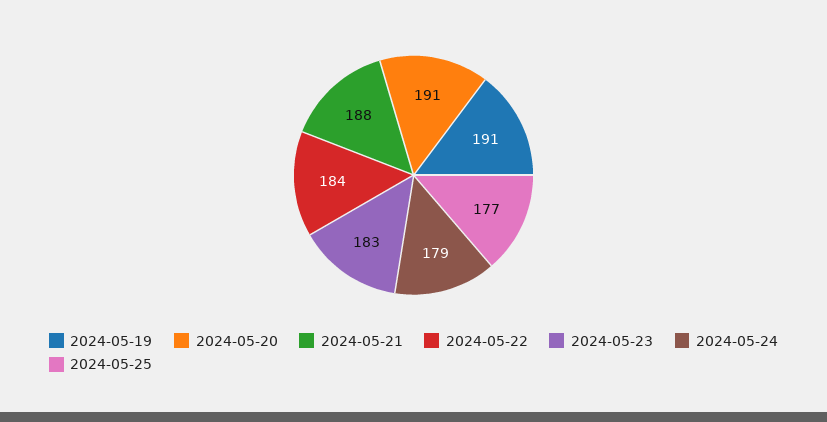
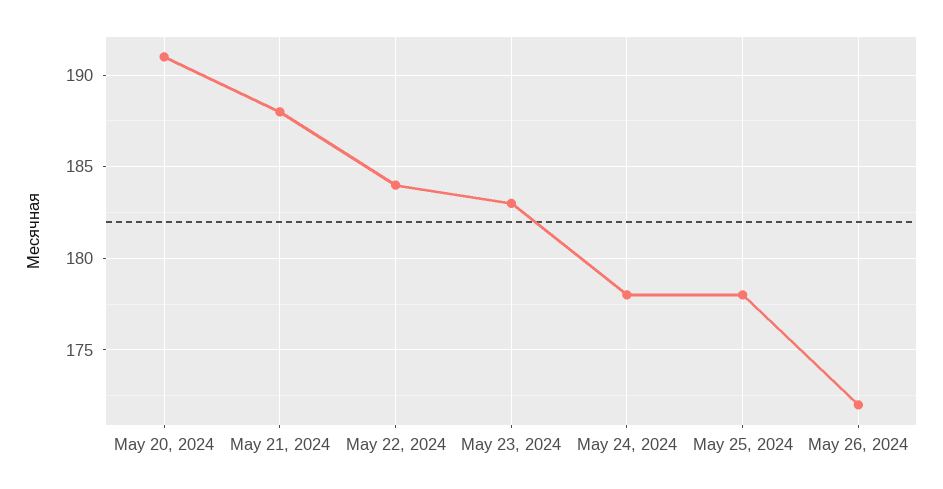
2024-05-19: 191 -> none
2024-05-24: 179 -> 178
2024-05-25: 177 -> 178
May 26, 2024: none -> 172

